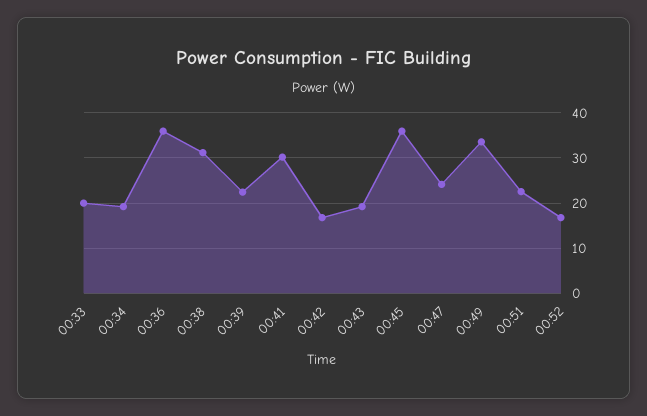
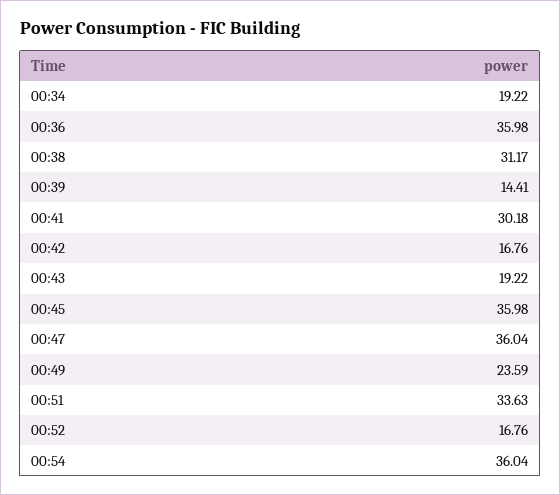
00:33: 20 -> none
00:39: 22 -> 14.41
00:47: 24 -> 36.04
00:49: 34 -> 23.59
00:51: 22 -> 33.63
00:54: none -> 36.04

